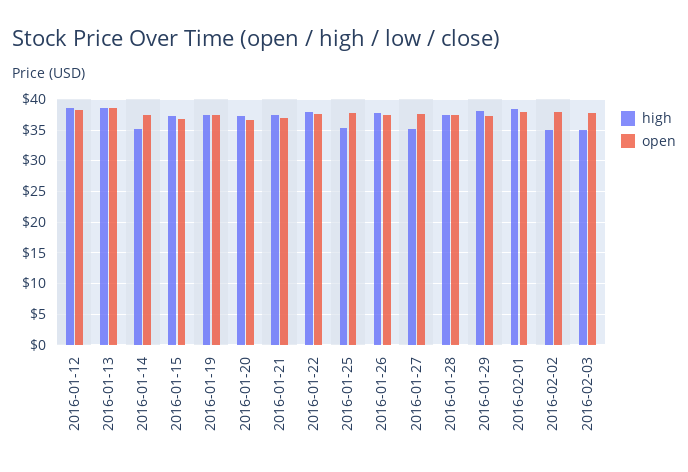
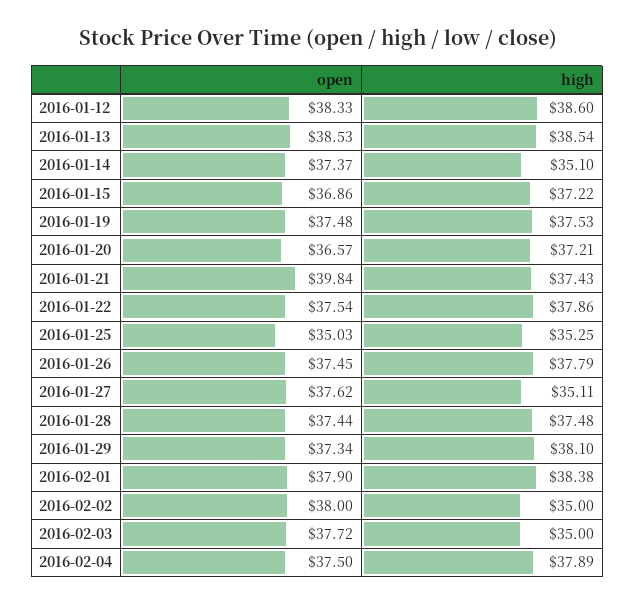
open, 2016-01-21: 37 -> 39.84
open, 2016-01-25: 38 -> 35.03
open, 2016-02-04: none -> 37.5
high, 2016-02-04: none -> 37.89

